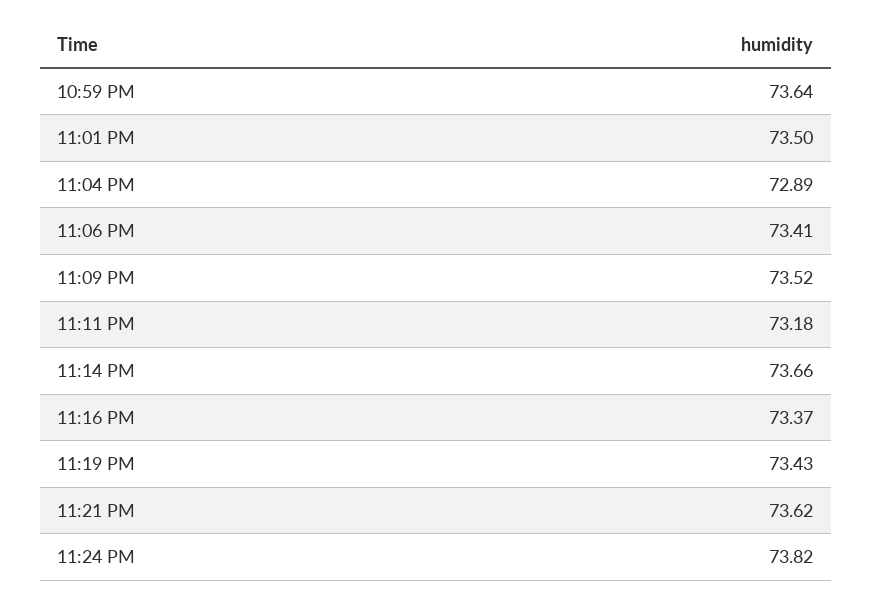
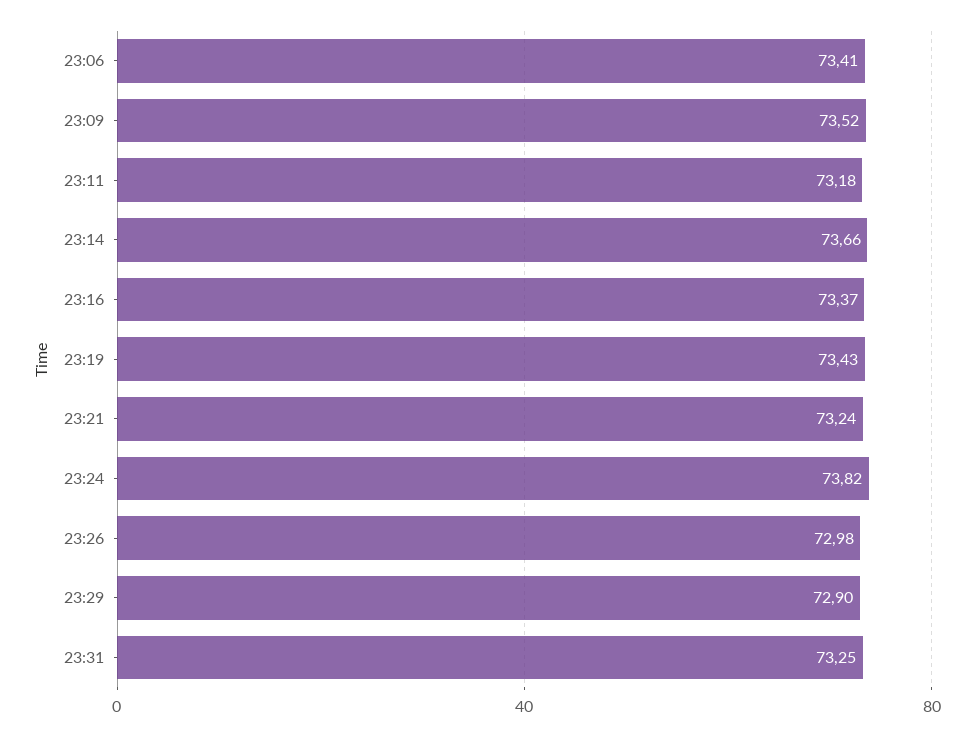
10:59 PM: 73.64 -> none
11:01 PM: 73.5 -> none
11:04 PM: 72.89 -> none
11:21 PM: 73.62 -> 73.24
23:26: none -> 72.98
23:29: none -> 72.9
23:31: none -> 73.25

